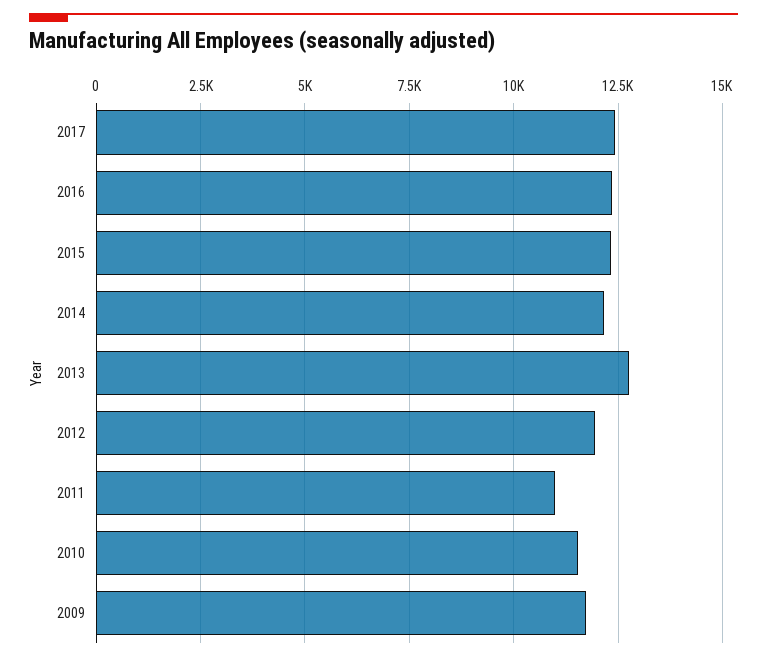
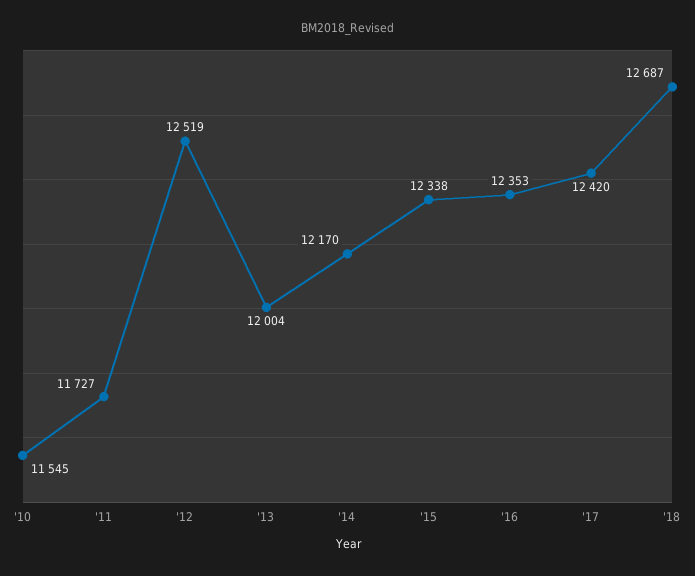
2013: 12750 -> 12004
2012: 12000 -> 12519
2011: 11000 -> 11727
2009: 11750 -> none
'18: none -> 12687

